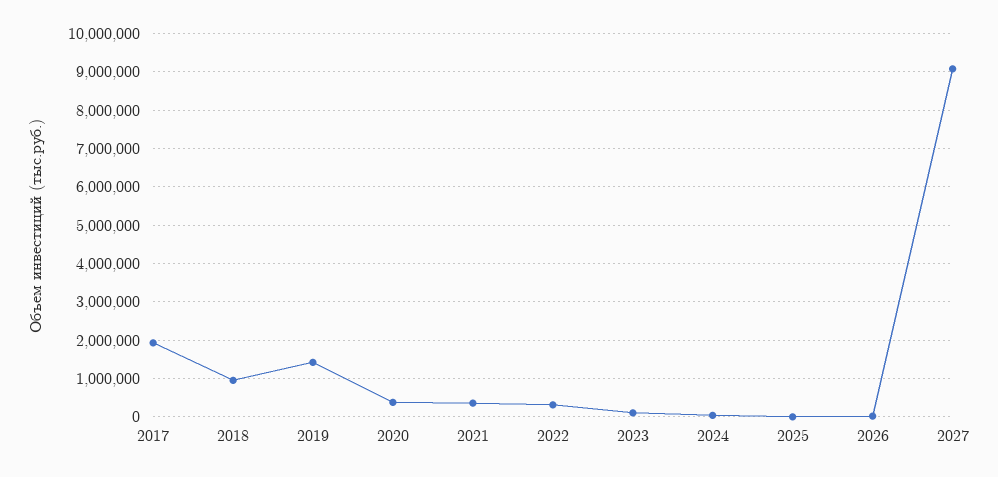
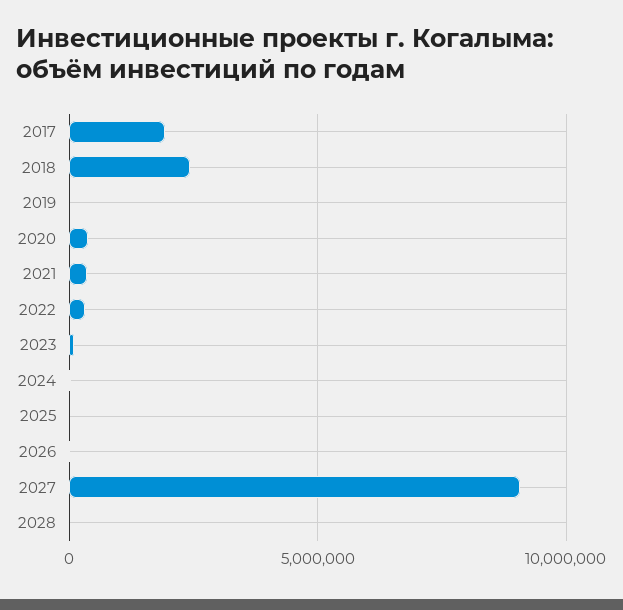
2018: 1000000 -> 2500000
2019: 1400000 -> 0
2028: none -> 0

